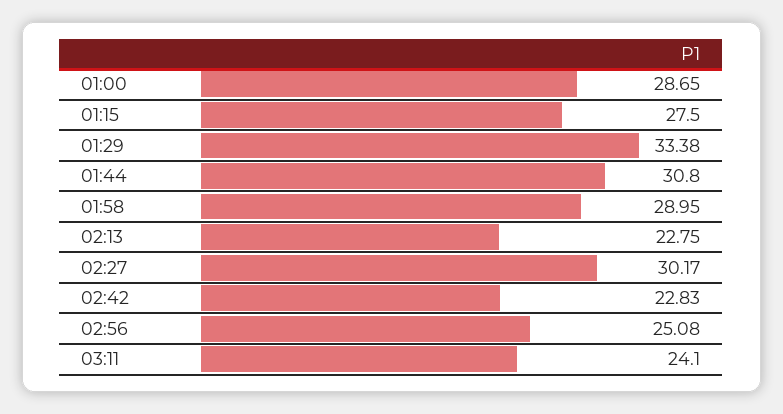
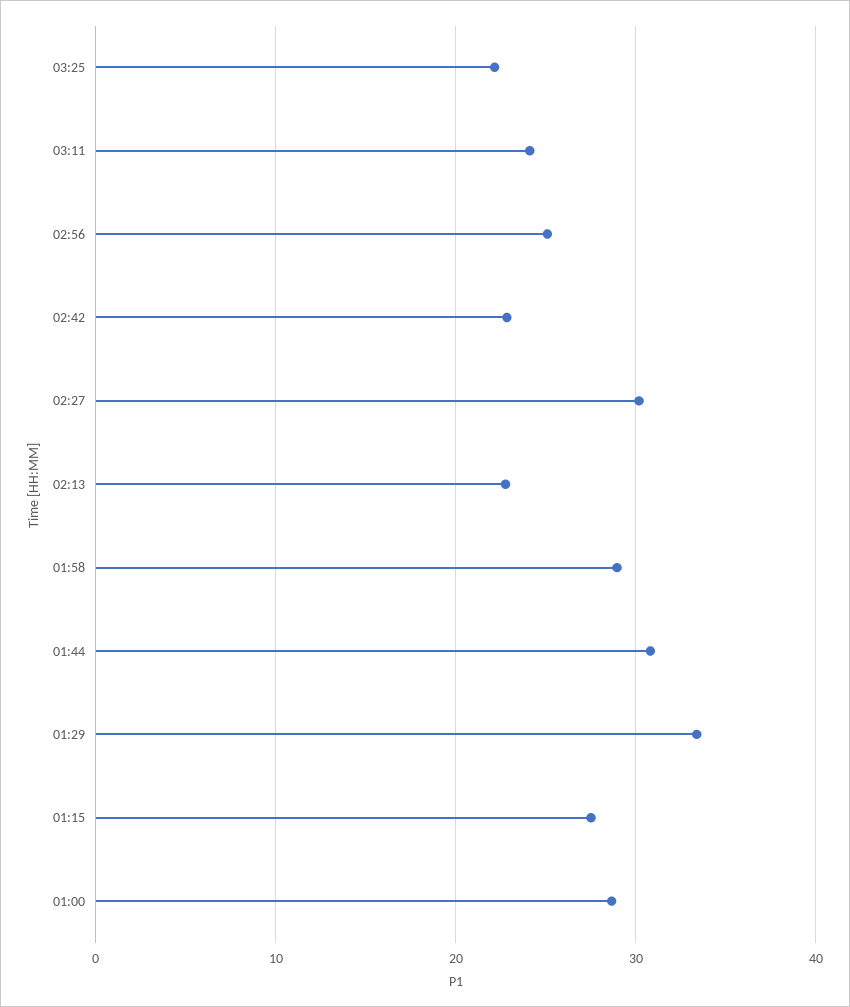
03:25: none -> 22

